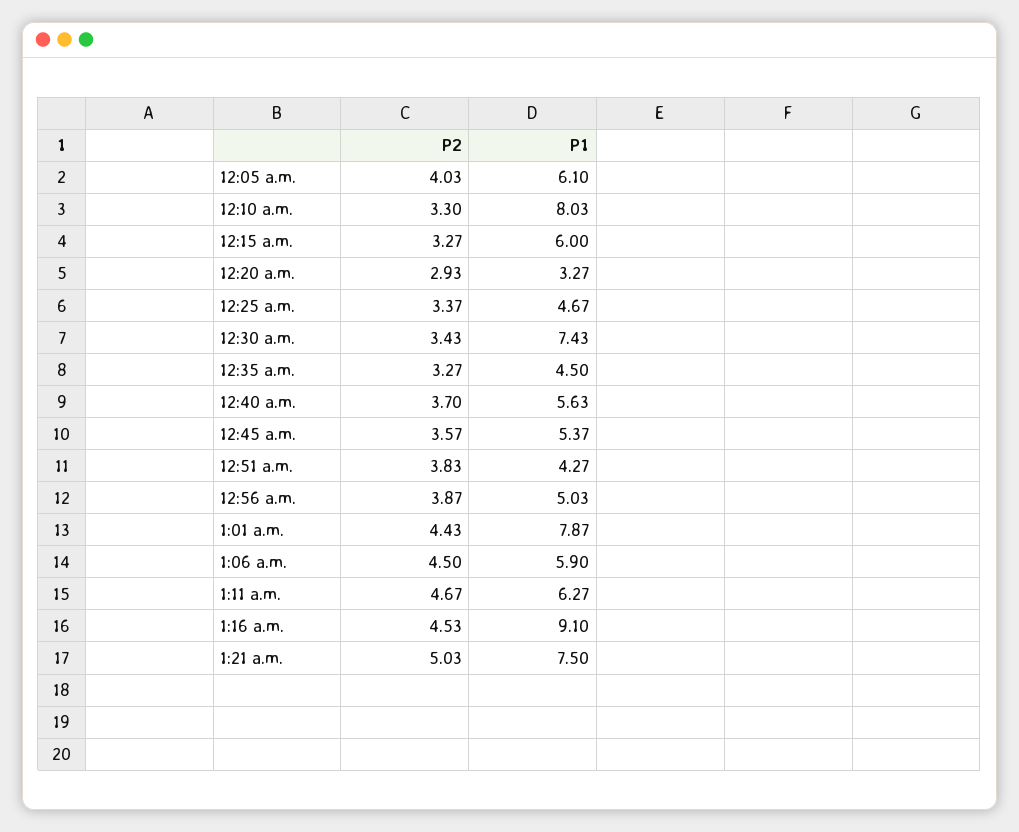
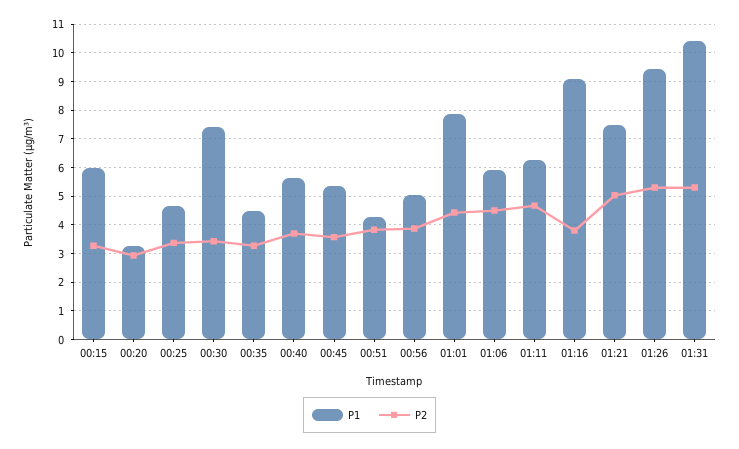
P2, 12:05 a.m.: 4.03 -> none
P1, 12:05 a.m.: 6.1 -> none
P2, 12:10 a.m.: 3.3 -> none
P1, 12:10 a.m.: 8.03 -> none
P2, 1:16 a.m.: 4.53 -> 3.75
P1, 01:26: none -> 9.5
P2, 01:26: none -> 5.25
P1, 01:31: none -> 10.5
P2, 01:31: none -> 5.25

